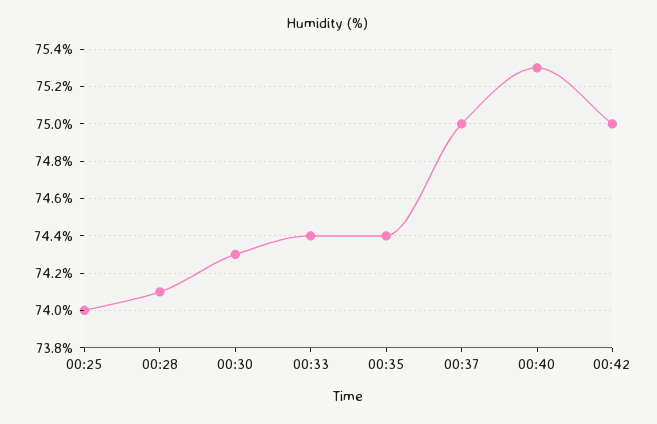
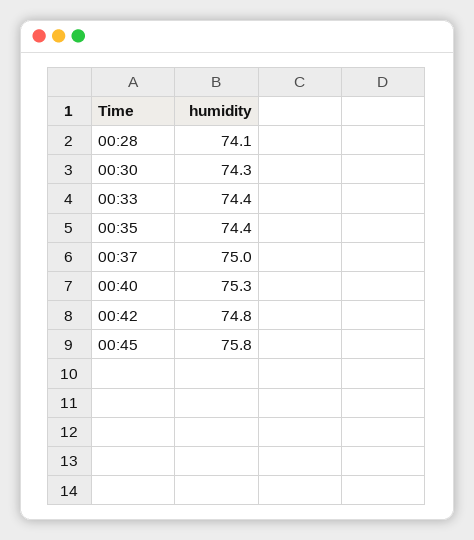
00:25: 74 -> none
00:42: 75 -> 74.8
00:45: none -> 75.8

